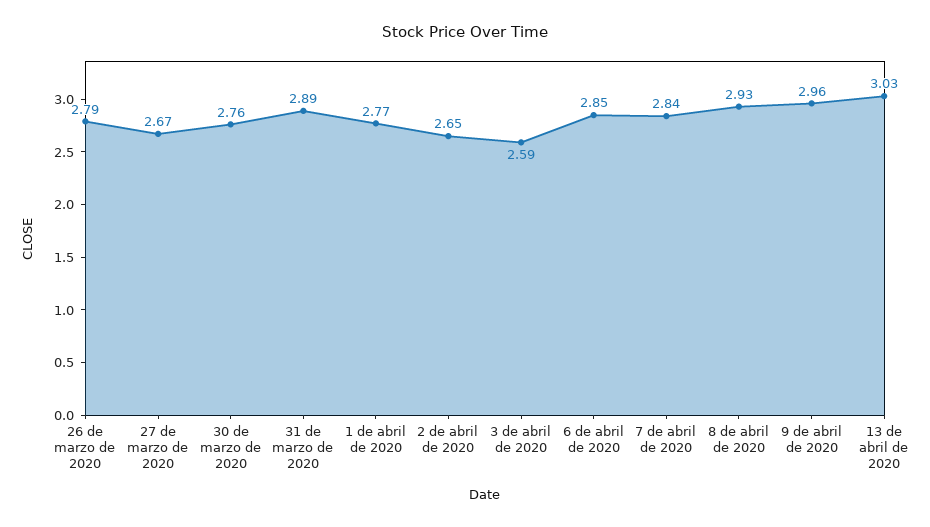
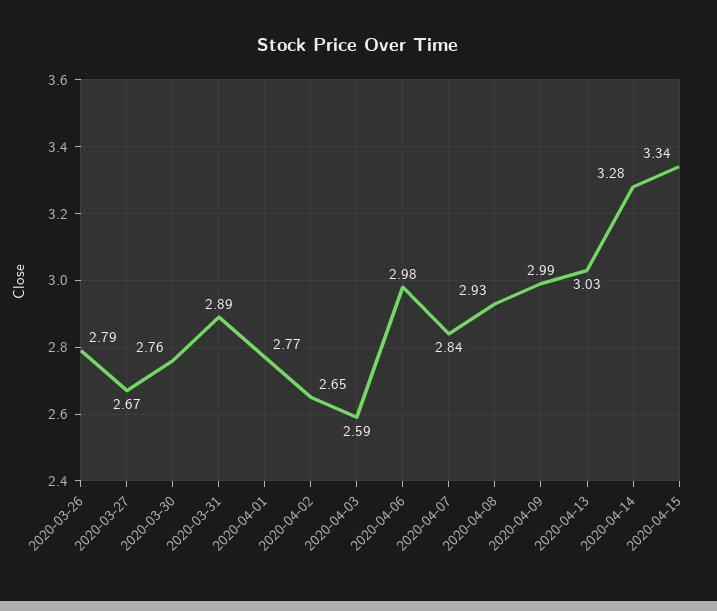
6 de abril de 2020: 2.85 -> 2.98
9 de abril de 2020: 2.96 -> 2.99
2020-04-14: none -> 3.28
2020-04-15: none -> 3.34

